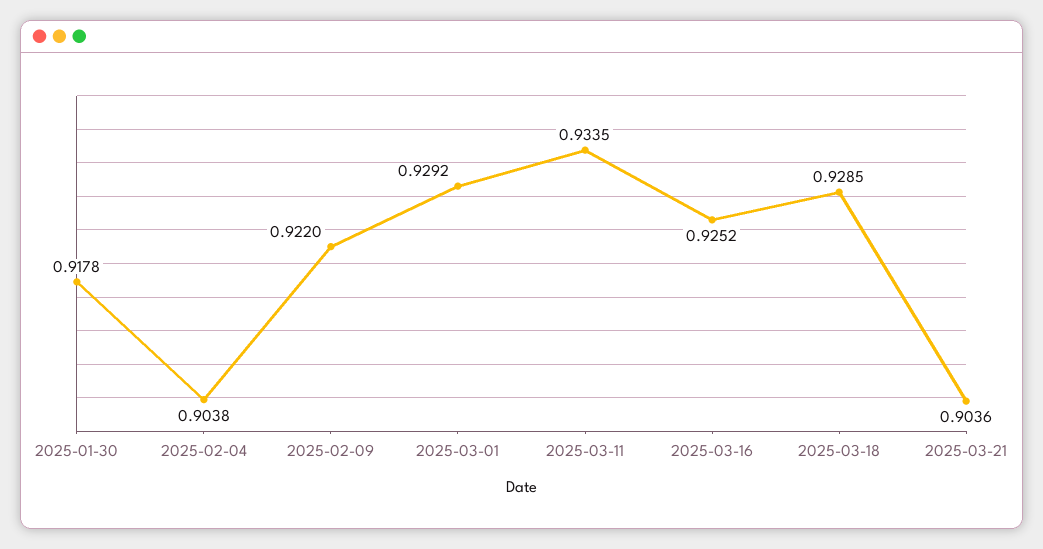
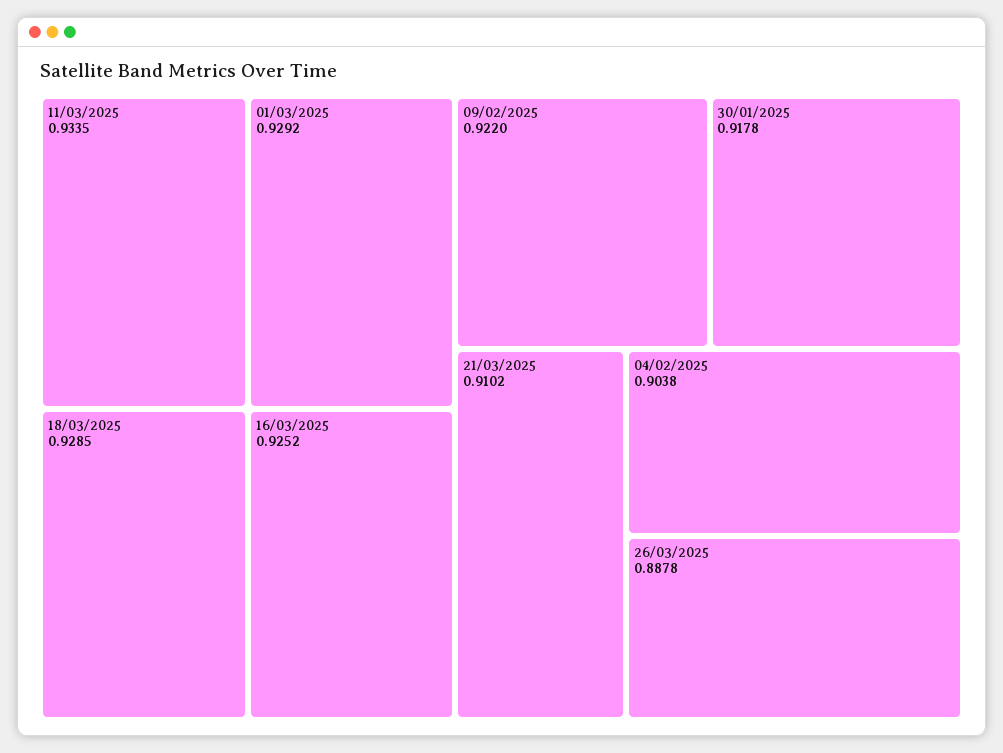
2025-03-21: 0.9036 -> 0.9102
26/03/2025: none -> 0.8878

